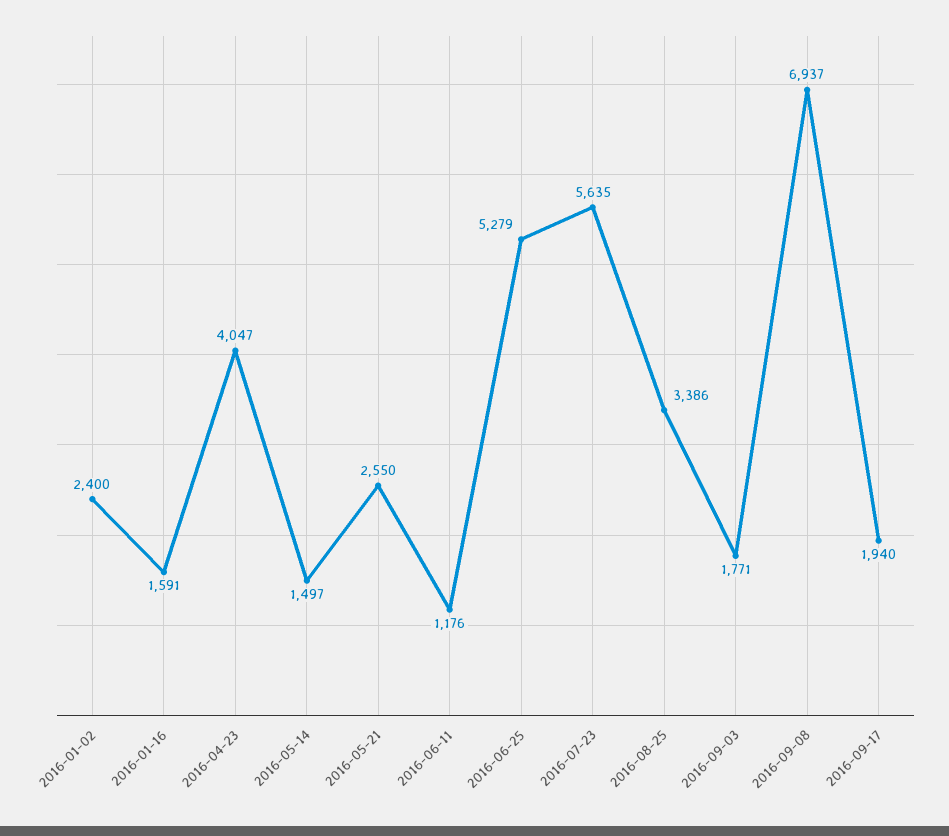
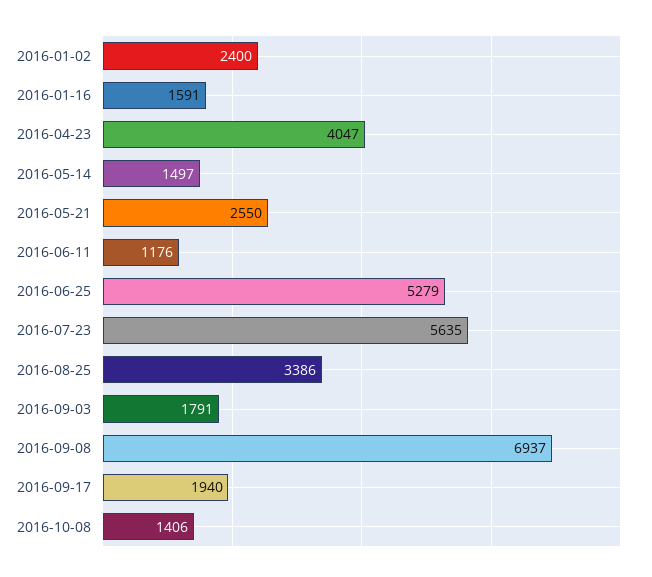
2016-09-03: 1771 -> 1791
2016-10-08: none -> 1406

